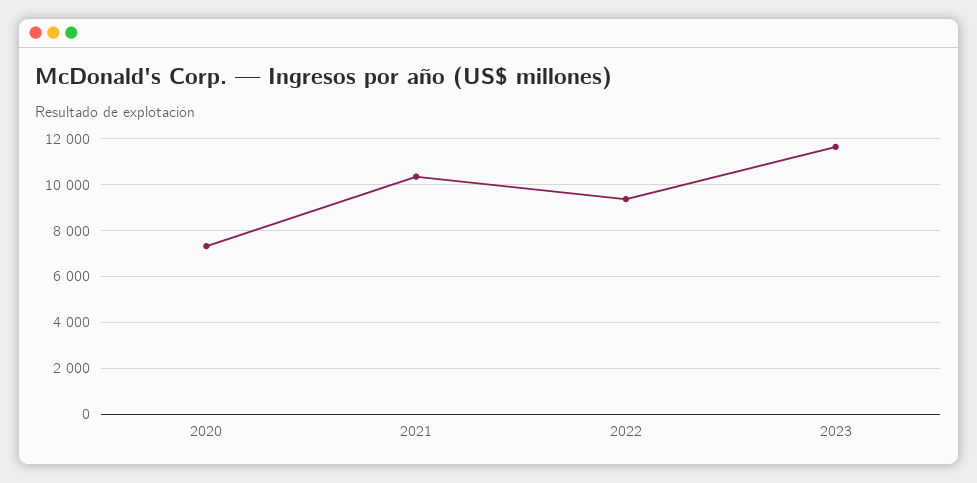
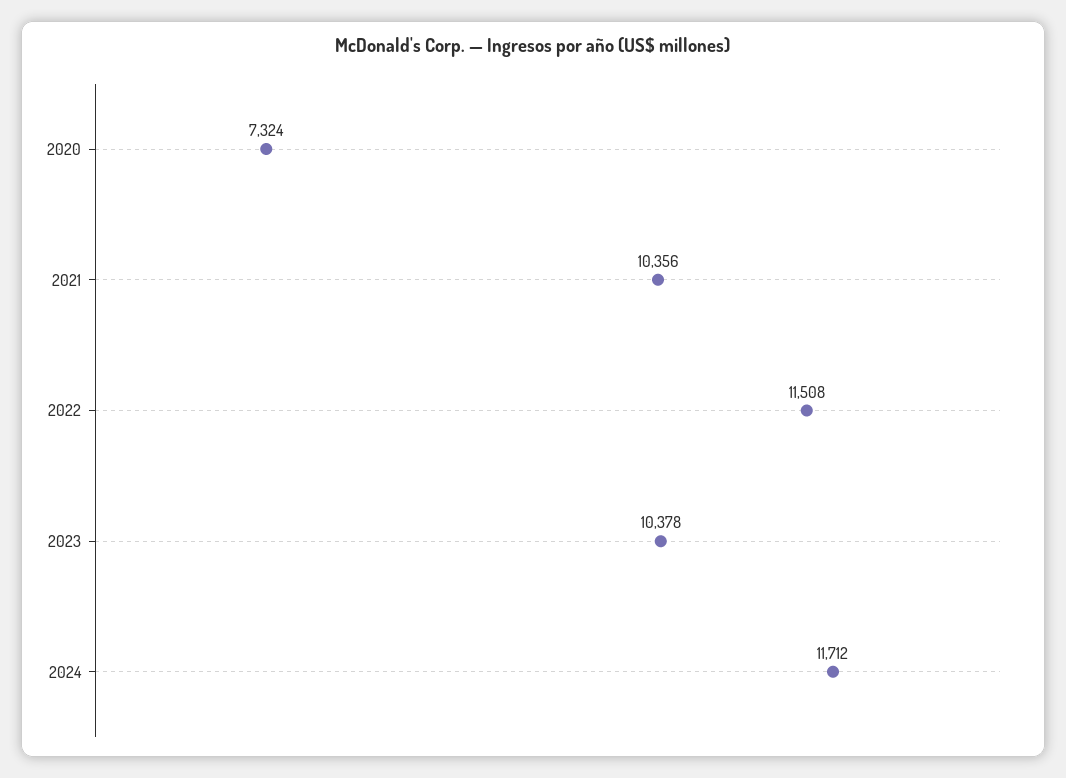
2022: 9500 -> 11508
2023: 11500 -> 10378
2024: none -> 11712

